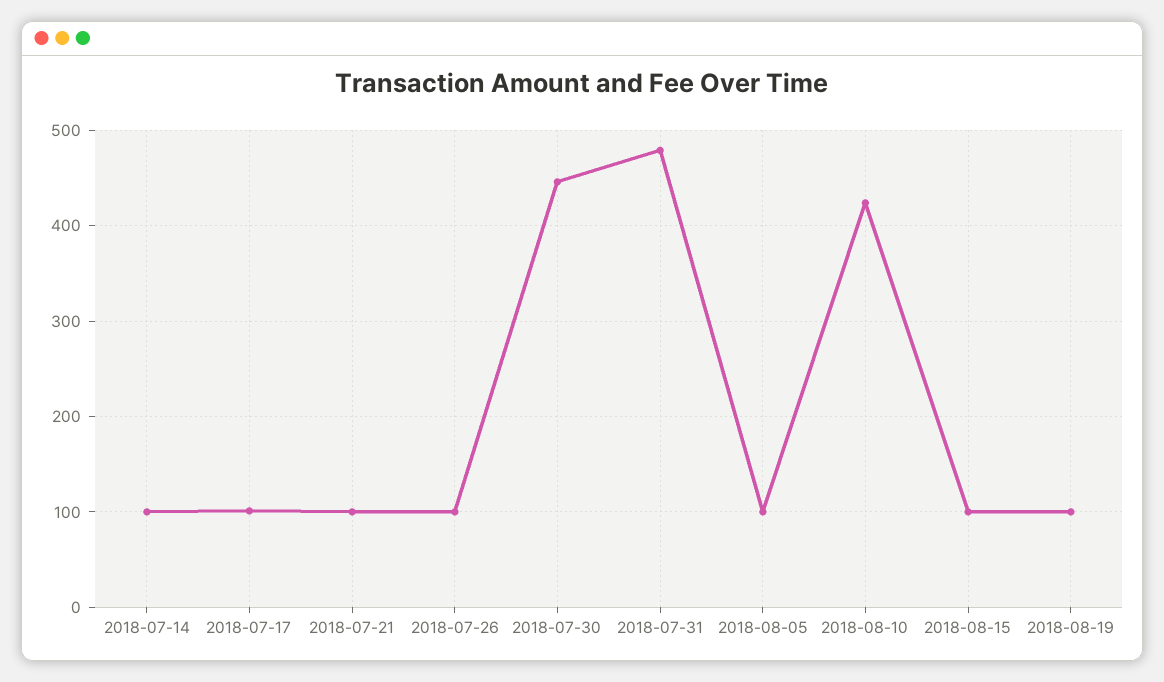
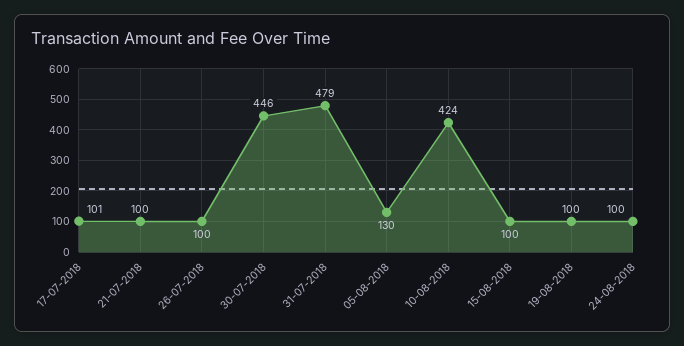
2018-07-14: 100 -> none
2018-08-05: 100 -> 130
24-08-2018: none -> 100

